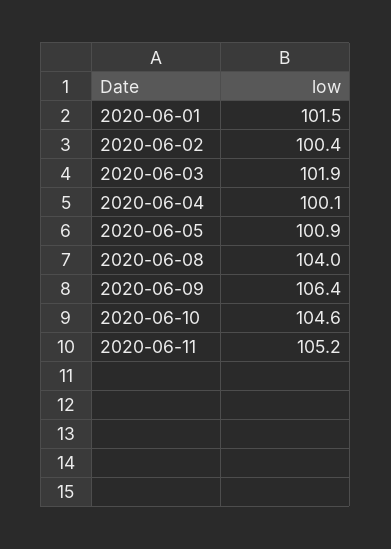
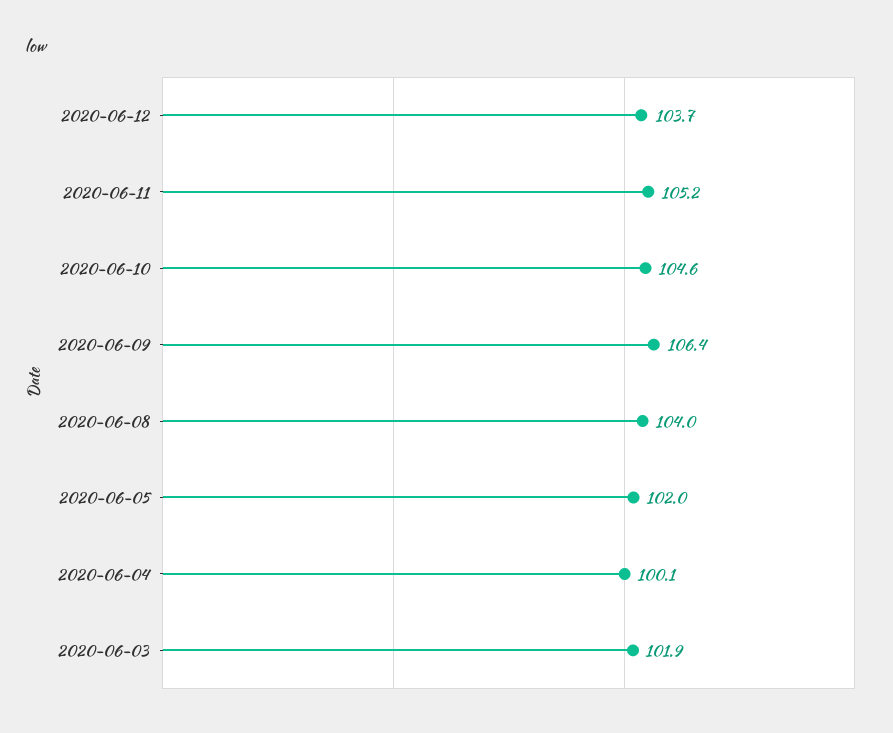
2020-06-01: 101.5 -> none
2020-06-02: 100.4 -> none
2020-06-05: 100.9 -> 102
2020-06-12: none -> 103.7

